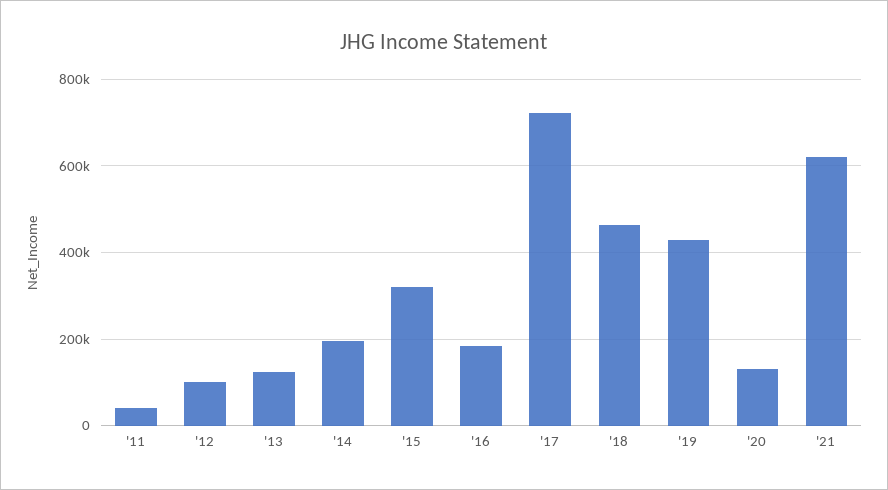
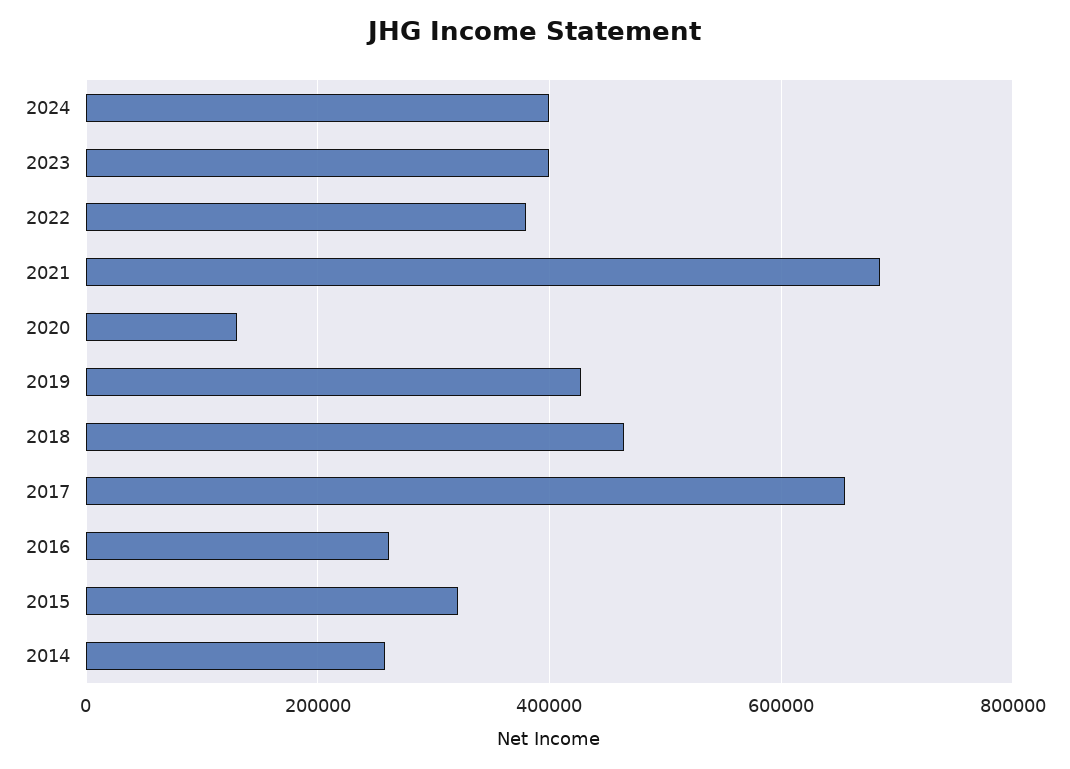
'11: 40000 -> none
'12: 100000 -> none
'13: 120000 -> none
'14: 200000 -> 260000
'16: 180000 -> 260000
'17: 720000 -> 660000
'21: 620000 -> 680000
2024: none -> 400000
2023: none -> 400000
2022: none -> 380000

